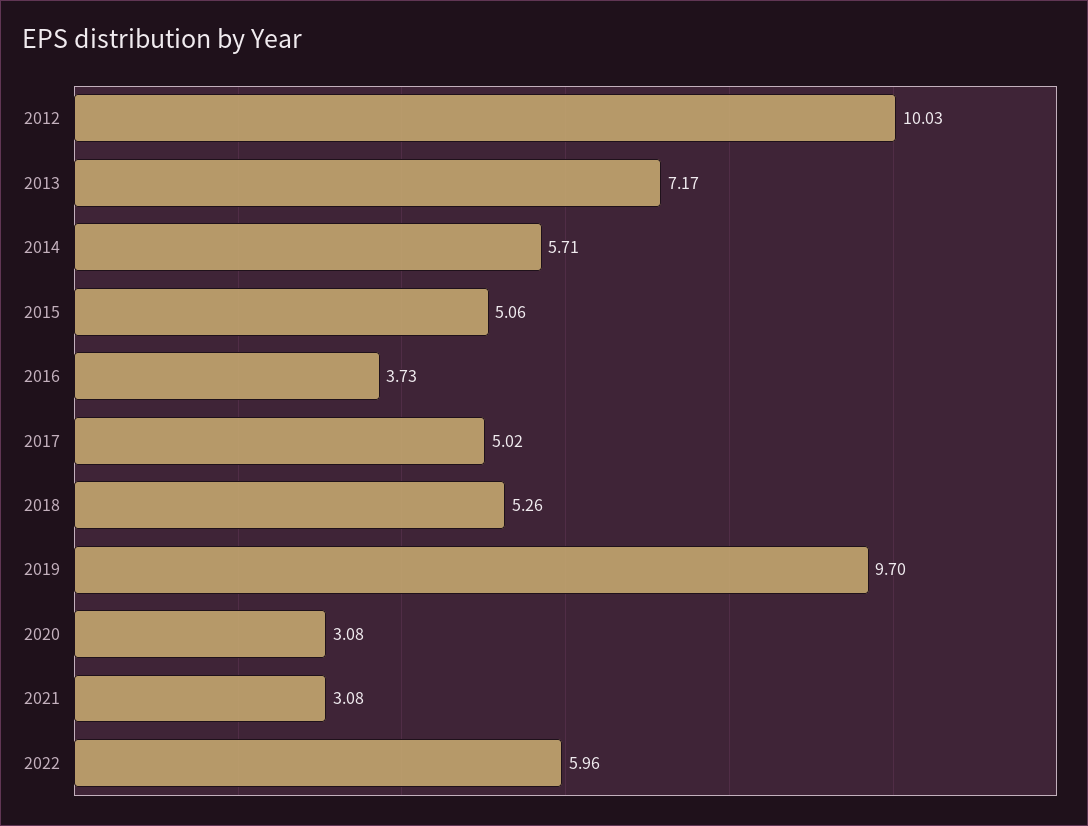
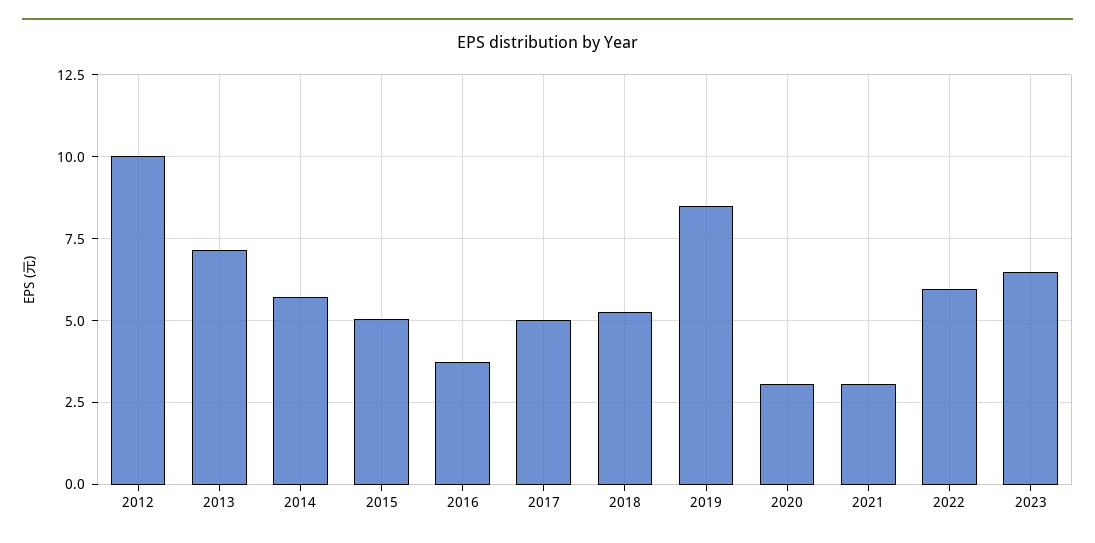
2019: 9.7 -> 8.5
2023: none -> 6.5

